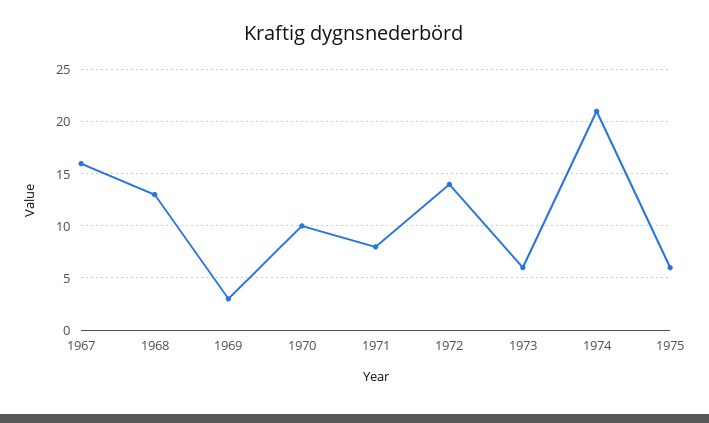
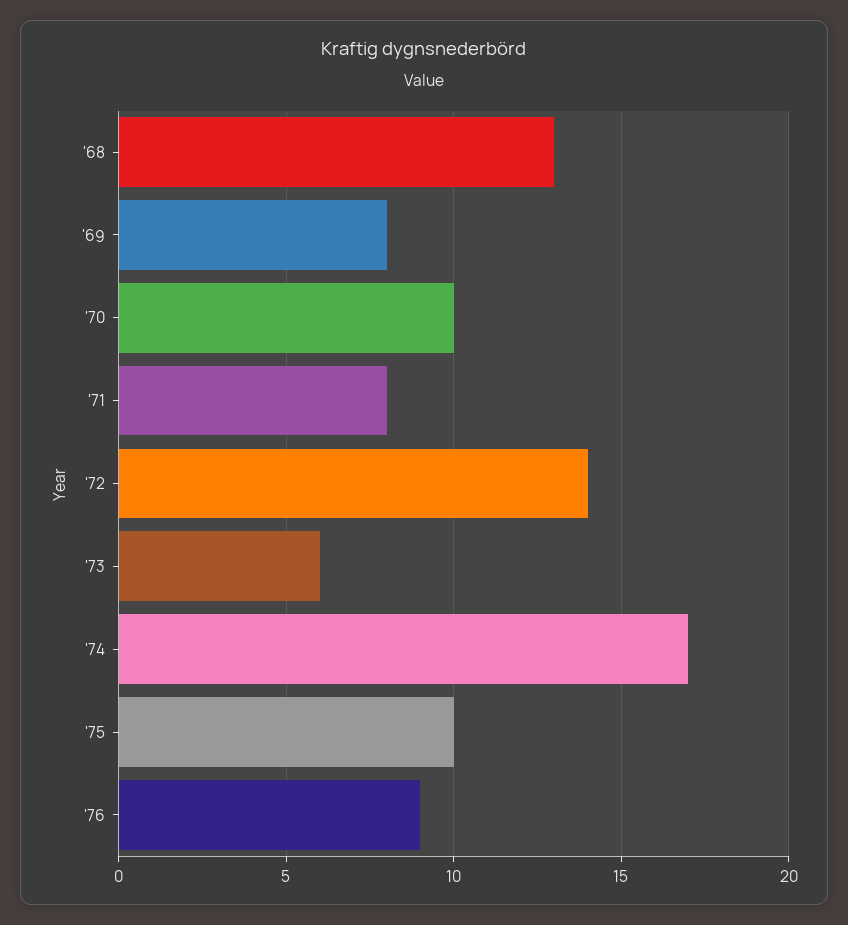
1967: 16 -> none
1969: 3 -> 8
1974: 21 -> 17
1975: 6 -> 10
'76: none -> 9

